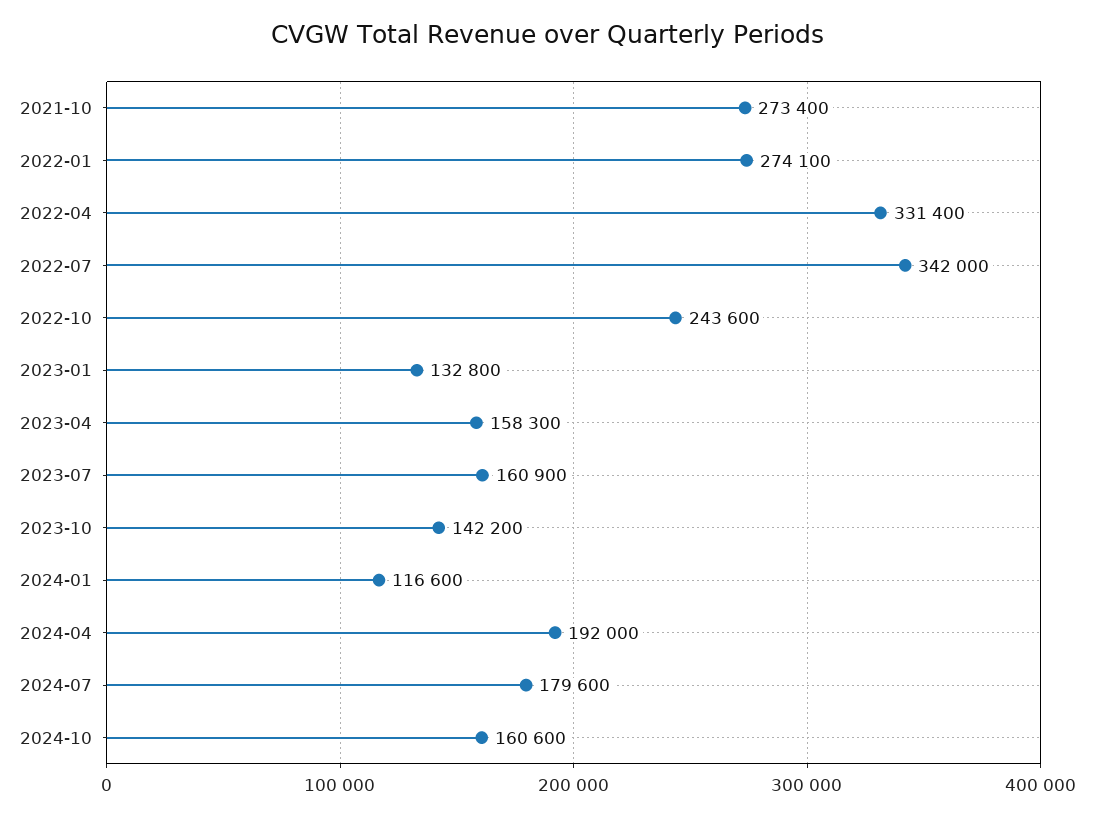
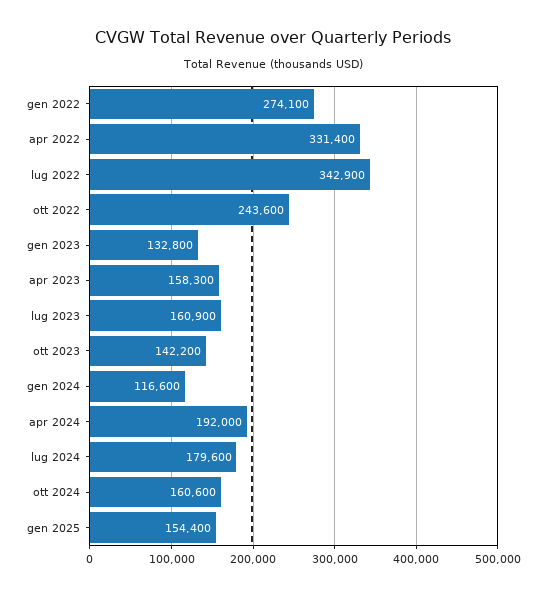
2021-10: 273400 -> none
2022-07: 342000 -> 342900
gen 2025: none -> 154400

